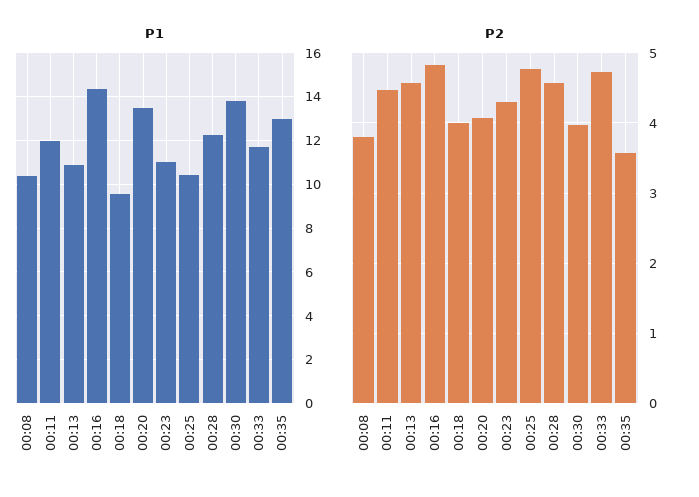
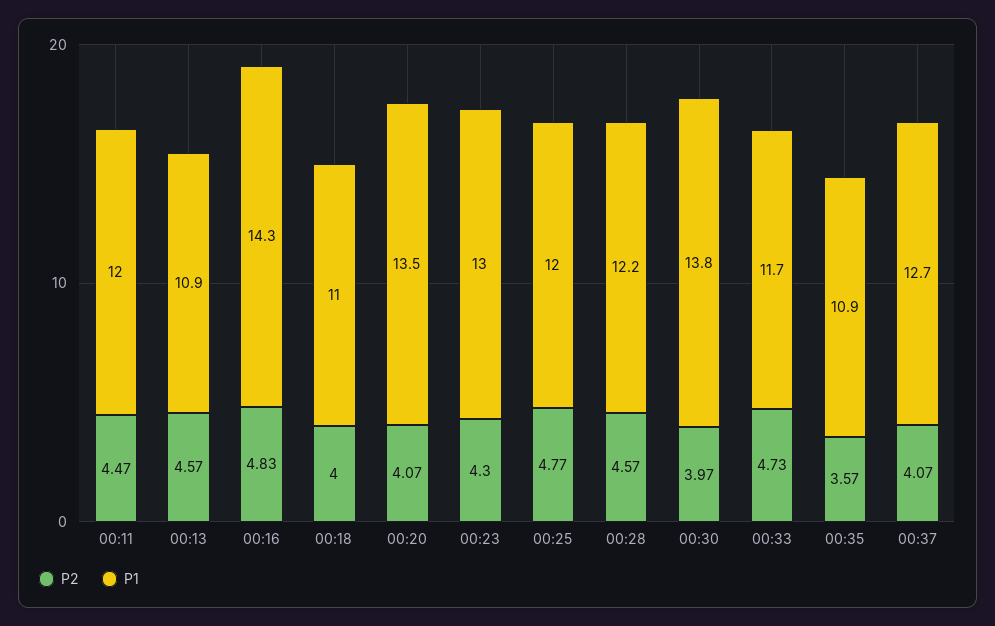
P1, 00:08: 10.5 -> none
P1, 00:18: 9.5 -> 11
P1, 00:23: 11 -> 13
P1, 00:25: 10.5 -> 12
P1, 00:35: 13 -> 10.9
P2, 00:08: 3.8 -> none
P2, 00:37: none -> 4.07
P1, 00:37: none -> 12.7

